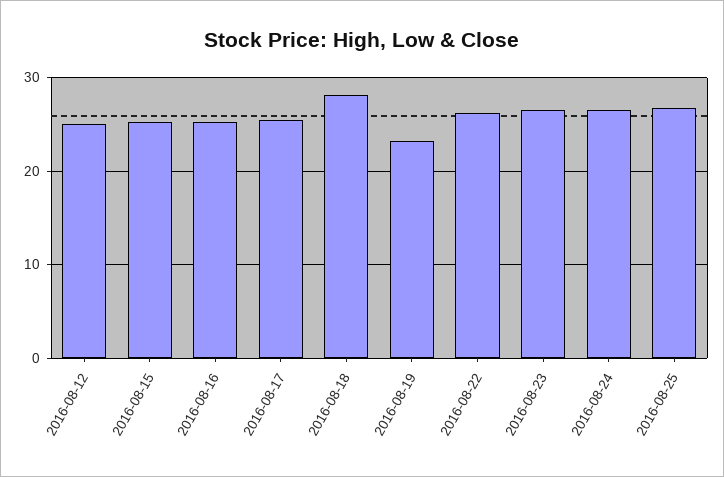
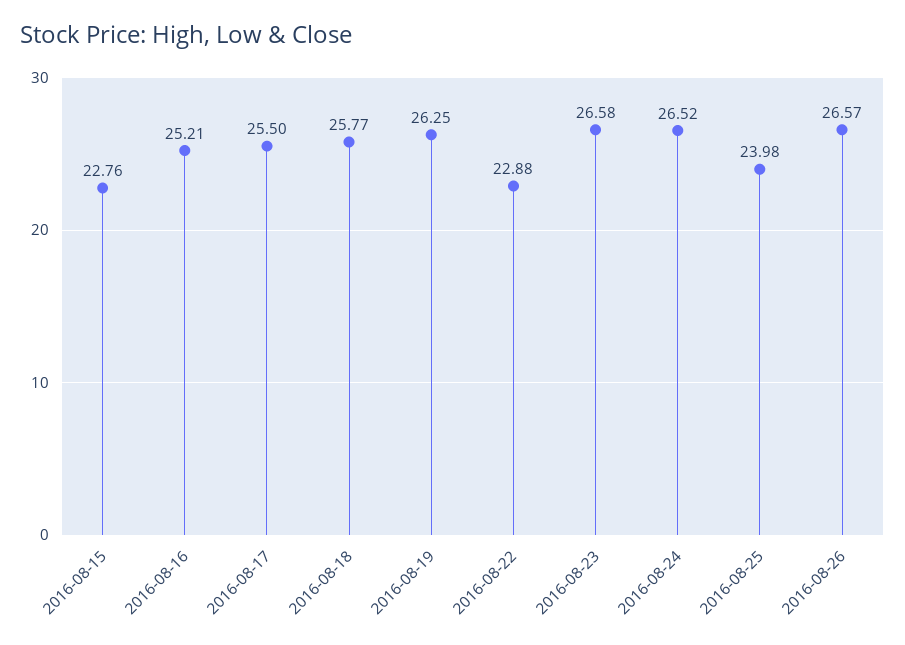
2016-08-12: 25 -> none
2016-08-15: 25 -> 22.76
2016-08-18: 28 -> 25.77
2016-08-19: 23 -> 26.25
2016-08-22: 26 -> 22.88
2016-08-25: 27 -> 23.98
2016-08-26: none -> 26.57

